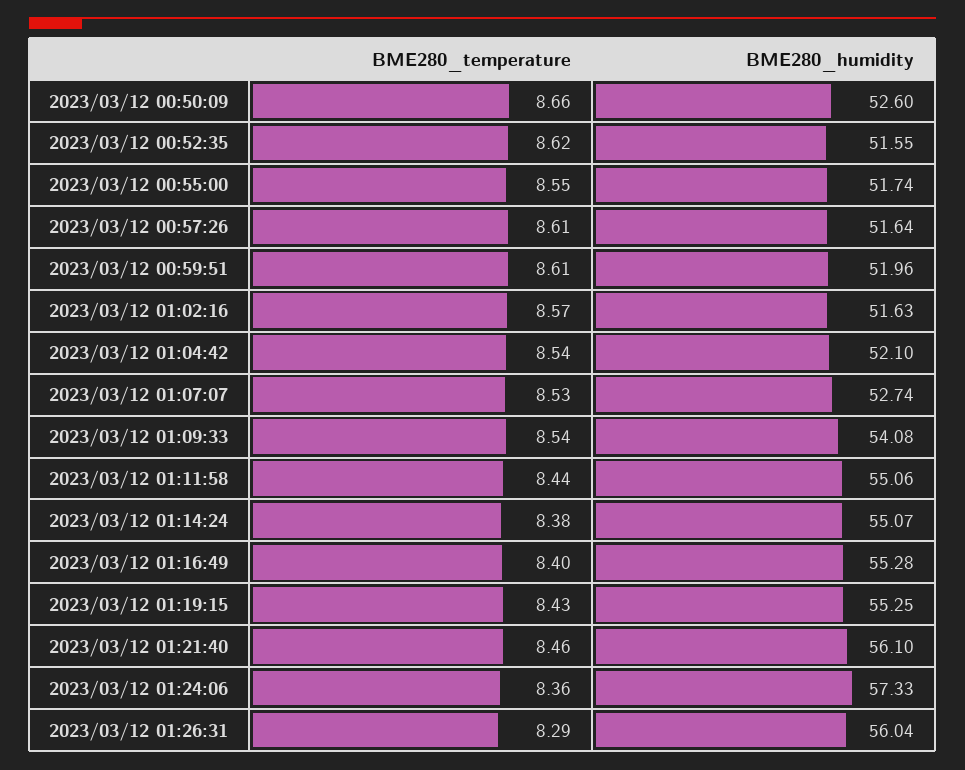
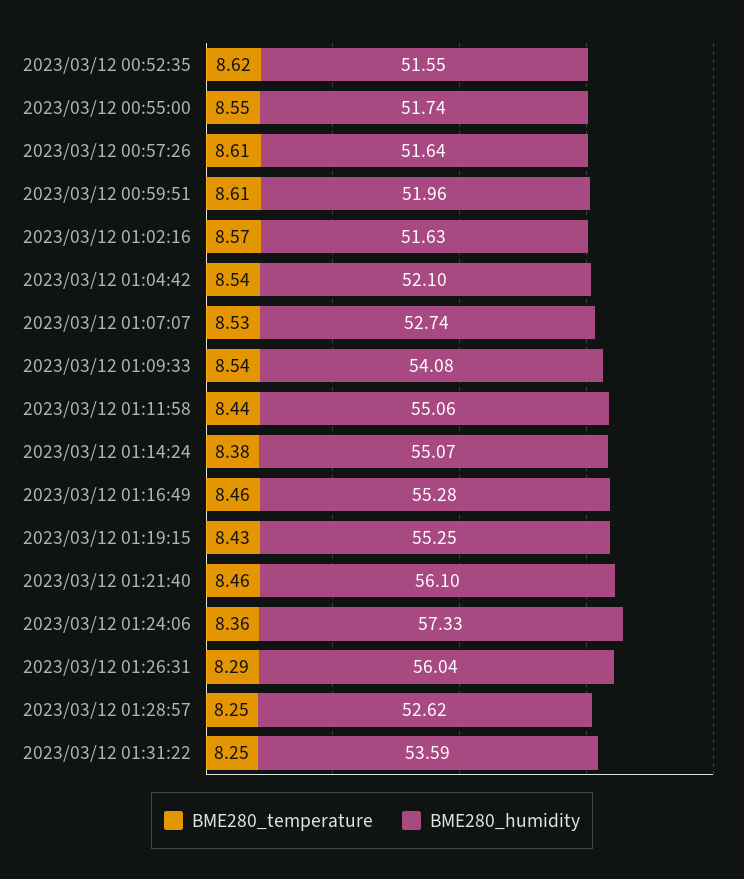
BME280_temperature, 2023/03/12 00:50:09: 8.66 -> none
BME280_humidity, 2023/03/12 00:50:09: 52.6 -> none
BME280_temperature, 2023/03/12 01:16:49: 8.4 -> 8.46
BME280_temperature, 2023/03/12 01:28:57: none -> 8.25
BME280_humidity, 2023/03/12 01:28:57: none -> 52.62
BME280_temperature, 2023/03/12 01:31:22: none -> 8.25
BME280_humidity, 2023/03/12 01:31:22: none -> 53.59

